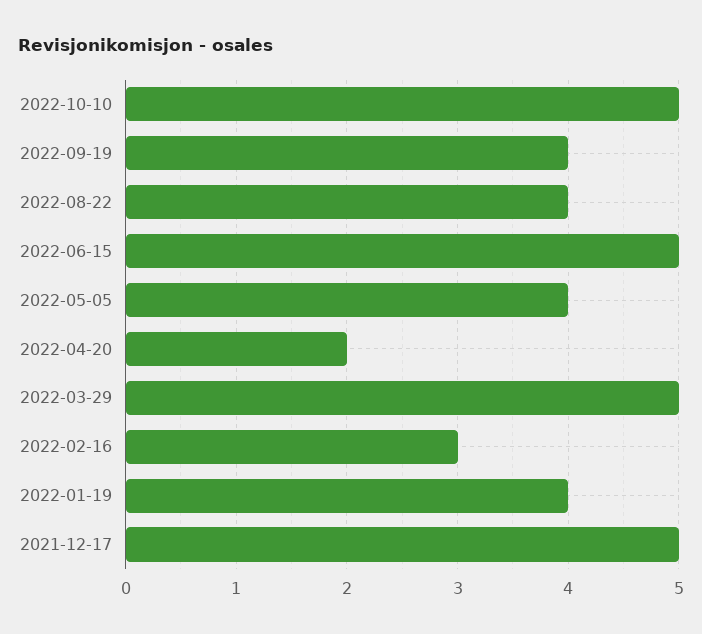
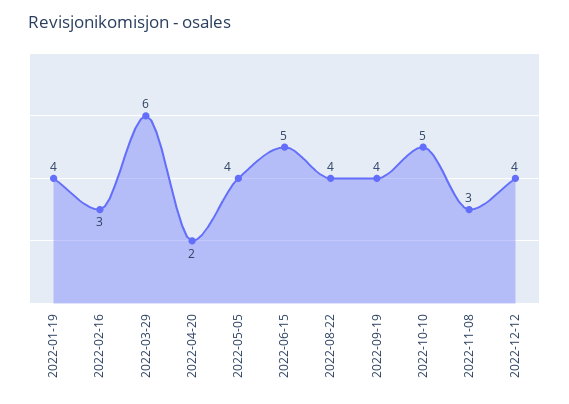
2022-03-29: 5 -> 6
2021-12-17: 5 -> none
2022-11-08: none -> 3
2022-12-12: none -> 4

